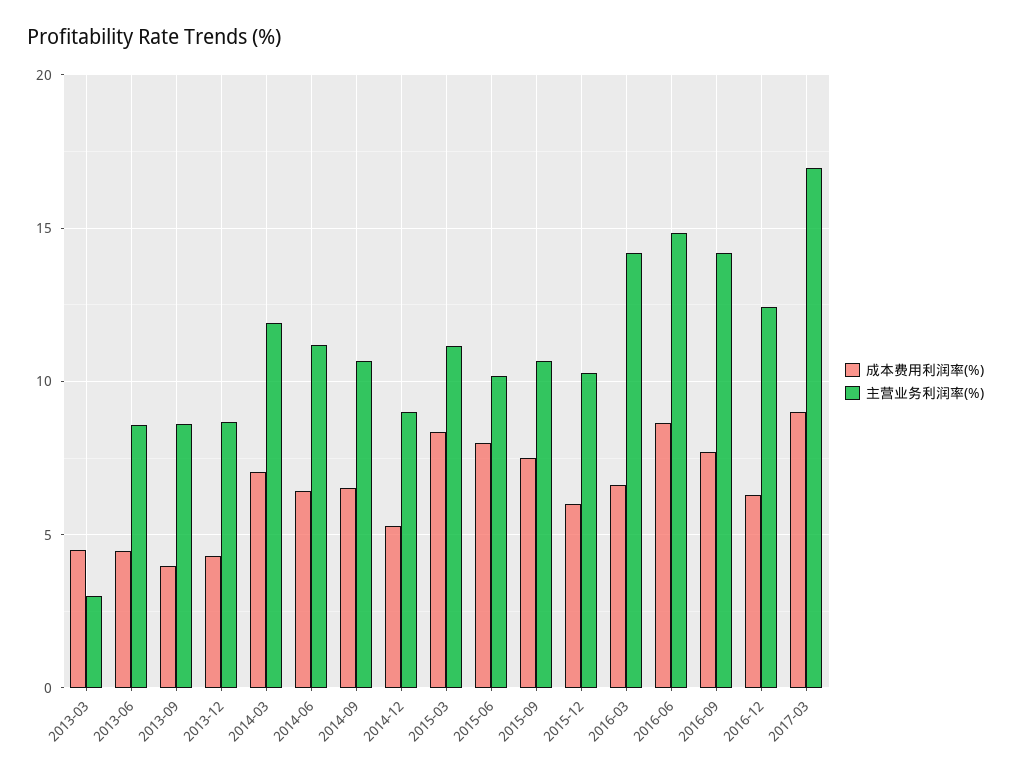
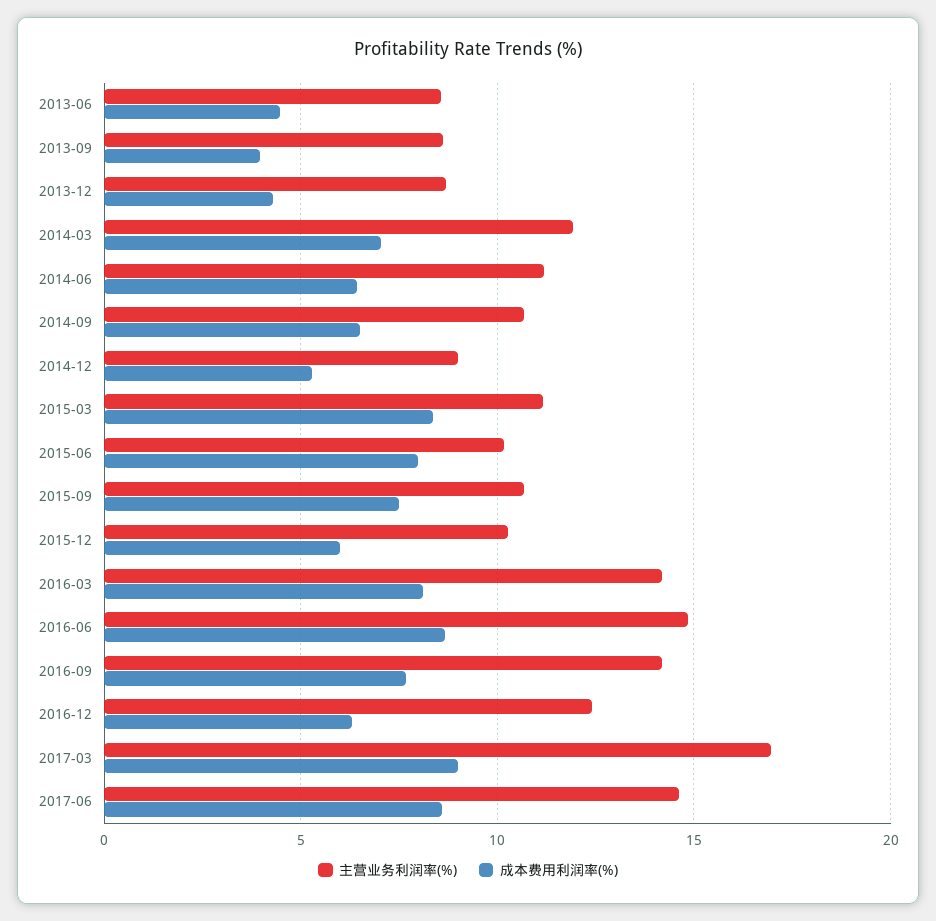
成本费用利润率(%), 2013-03: 4.5 -> none
主营业务利润率(%), 2013-03: 3 -> none
成本费用利润率(%), 2016-03: 6.5 -> 8
主营业务利润率(%), 2017-06: none -> 14.5
成本费用利润率(%), 2017-06: none -> 8.5

